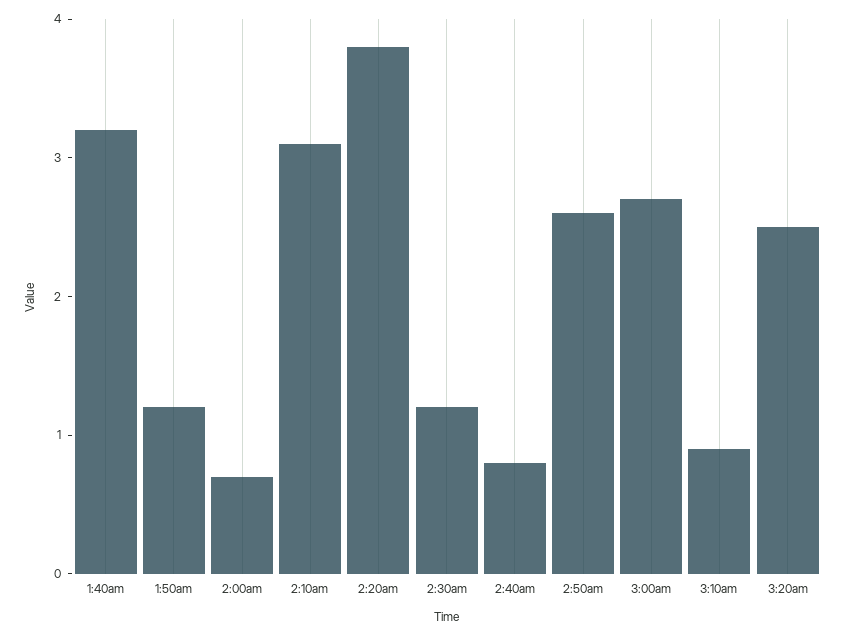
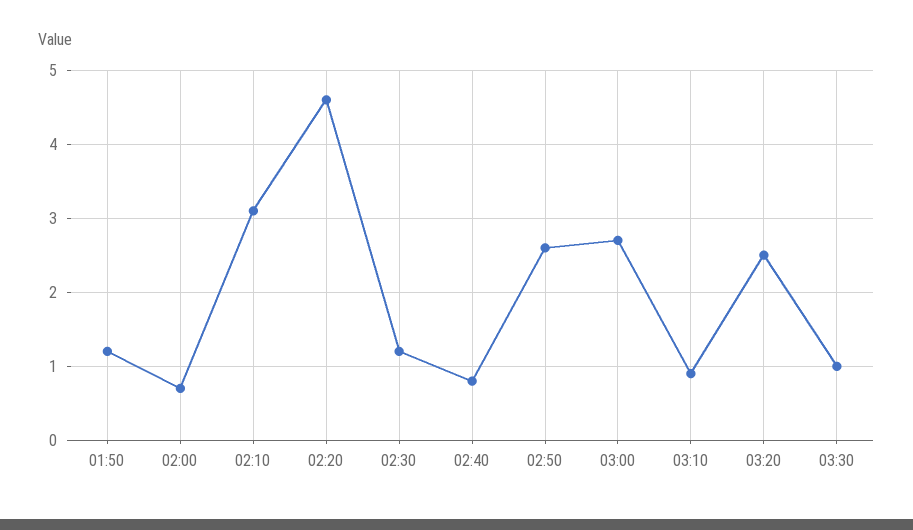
1:40am: 3.2 -> none
2:20am: 3.8 -> 4.6
03:30: none -> 1

